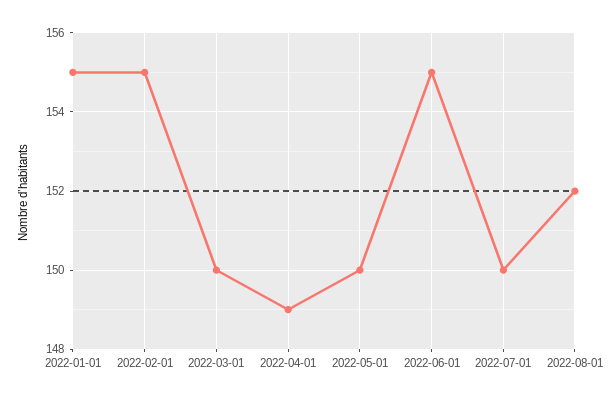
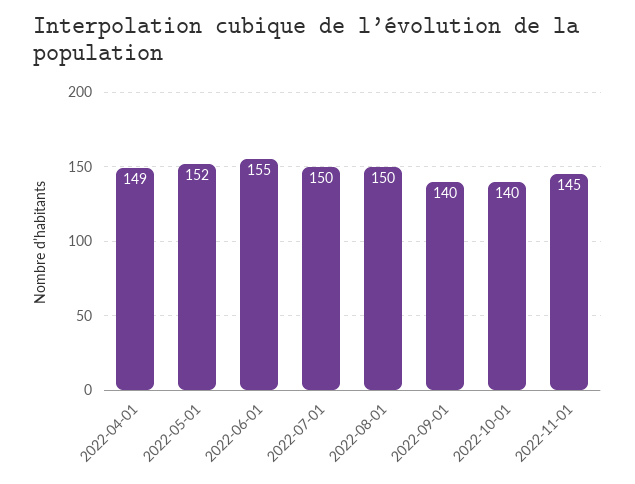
2022-01-01: 155 -> none
2022-02-01: 155 -> none
2022-03-01: 150 -> none
2022-05-01: 150 -> 152
2022-08-01: 152 -> 150
2022-09-01: none -> 140
2022-10-01: none -> 140
2022-11-01: none -> 145

